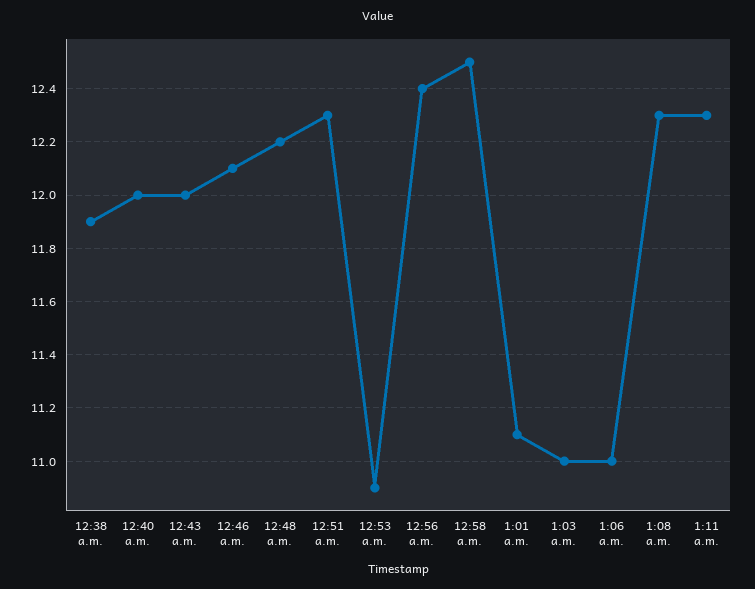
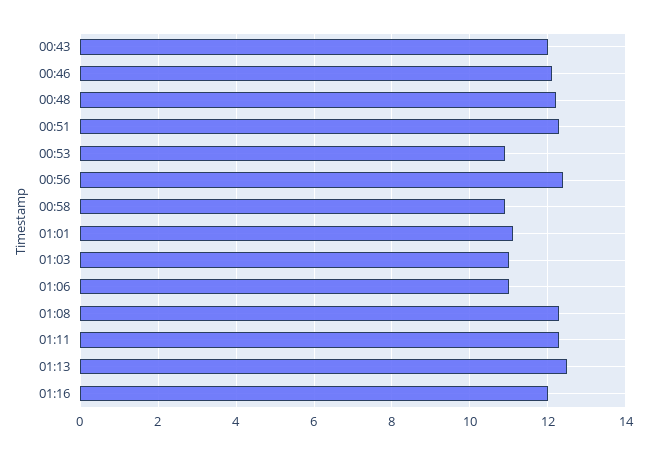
12:38 a.m.: 11.9 -> none
12:40 a.m.: 12 -> none
12:58 a.m.: 12.5 -> 11
01:13: none -> 12.5
01:16: none -> 12

